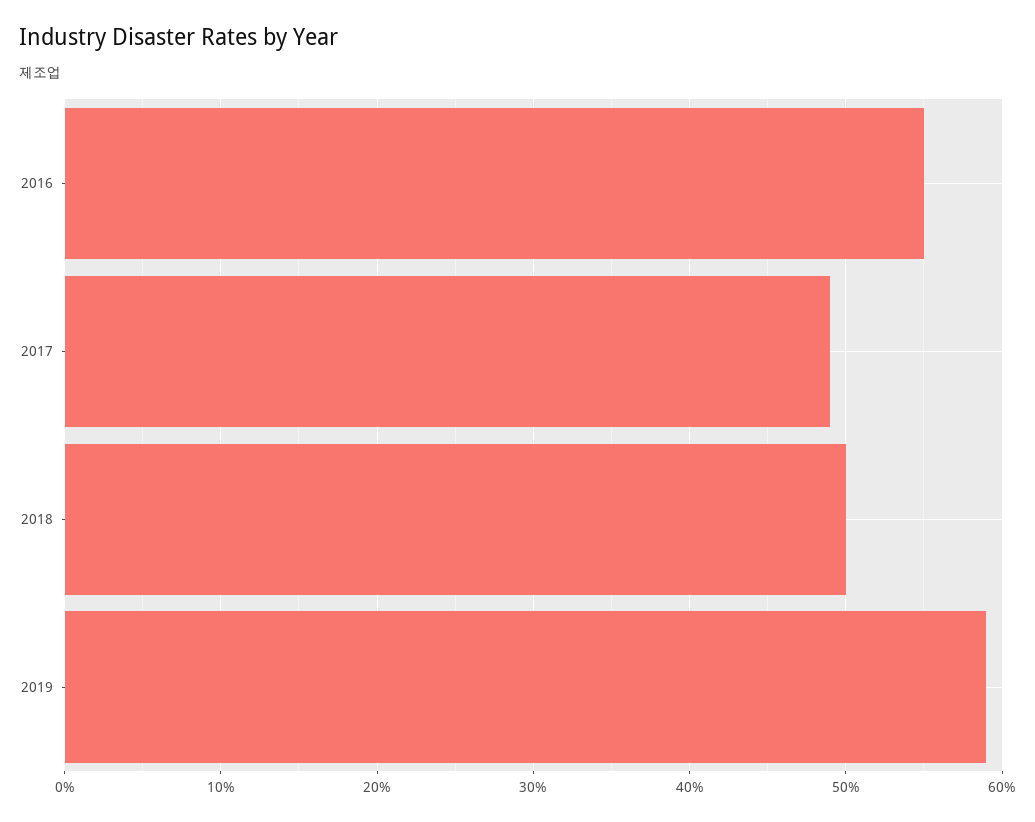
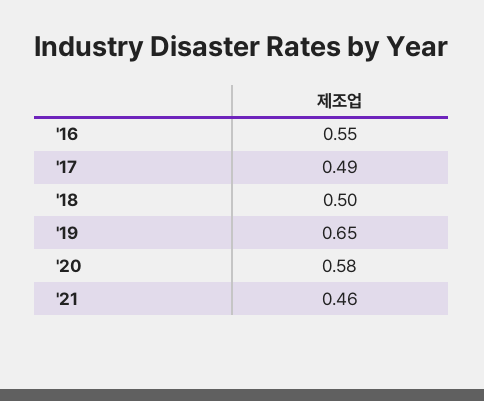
2019: 0.59 -> 0.65
'20: none -> 0.58
'21: none -> 0.46

